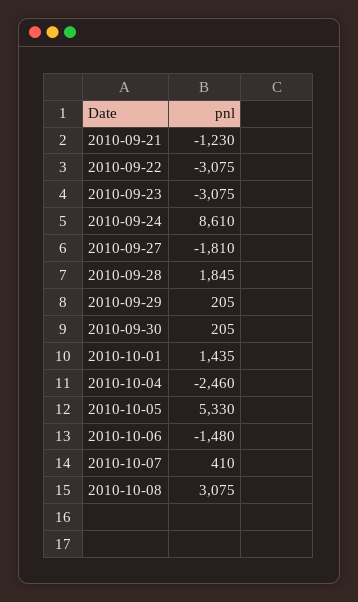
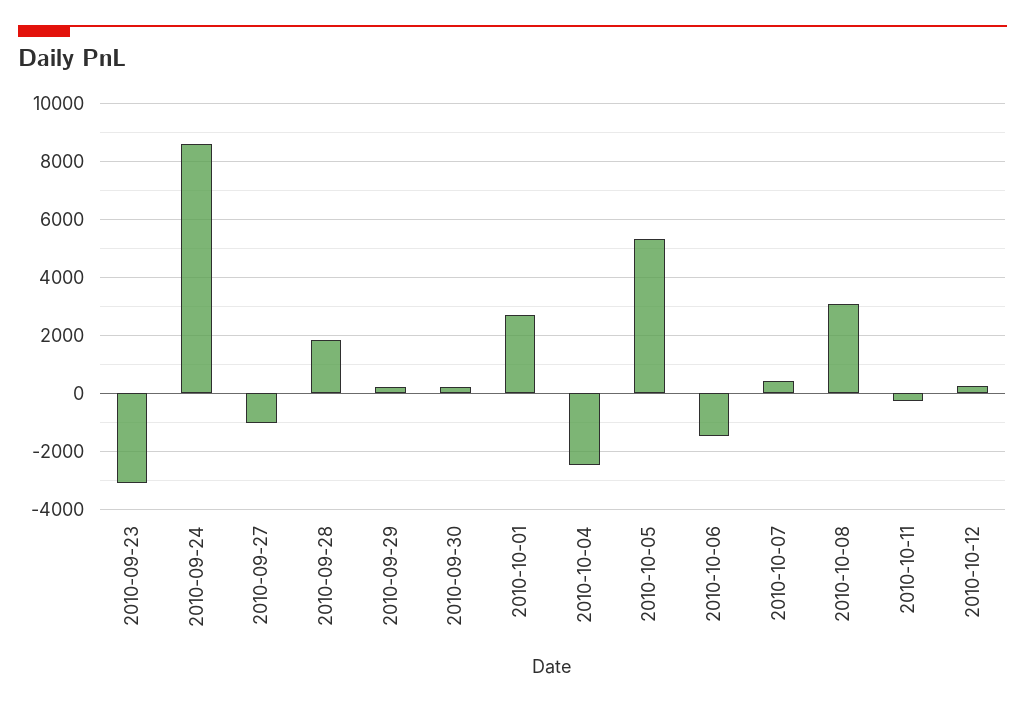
2010-09-21: -1230 -> none
2010-09-22: -3075 -> none
2010-09-27: -1810 -> -1000
2010-10-01: 1435 -> 2750
2010-10-11: none -> -250
2010-10-12: none -> 250

